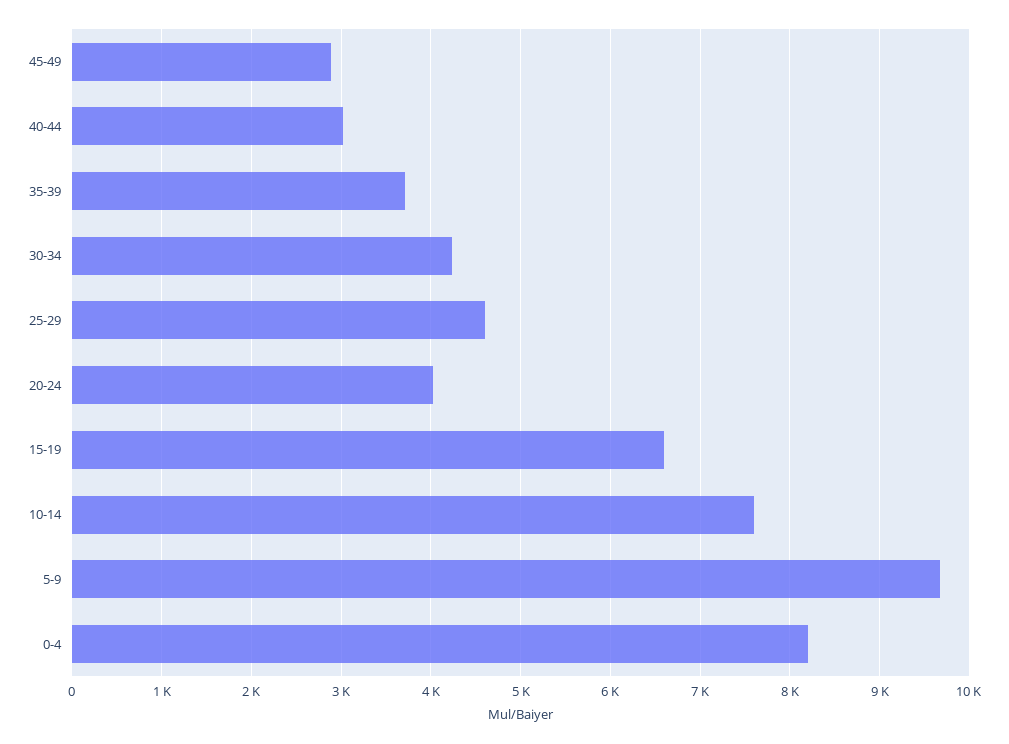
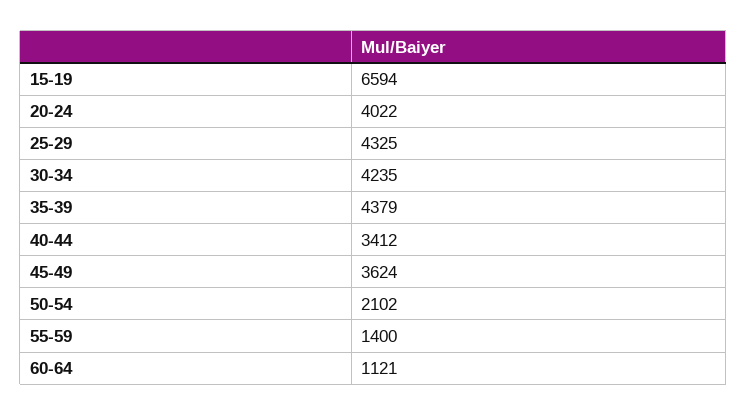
45-49: 2900 -> 3624
40-44: 3000 -> 3412
35-39: 3700 -> 4379
25-29: 4600 -> 4325
10-14: 7600 -> none
5-9: 9700 -> none
0-4: 8200 -> none
50-54: none -> 2102
55-59: none -> 1400
60-64: none -> 1121

